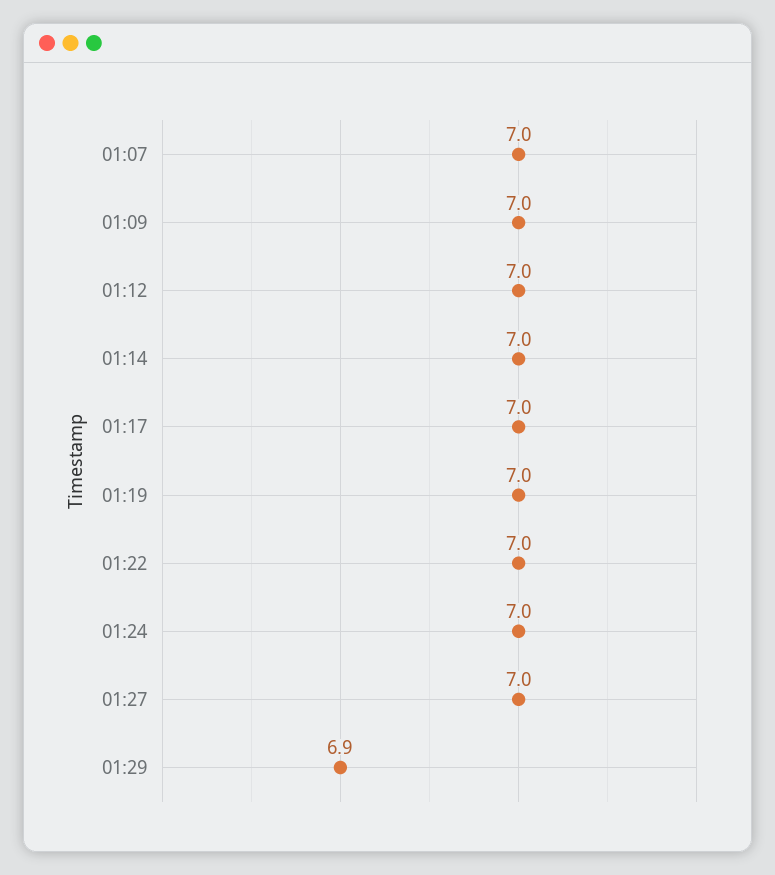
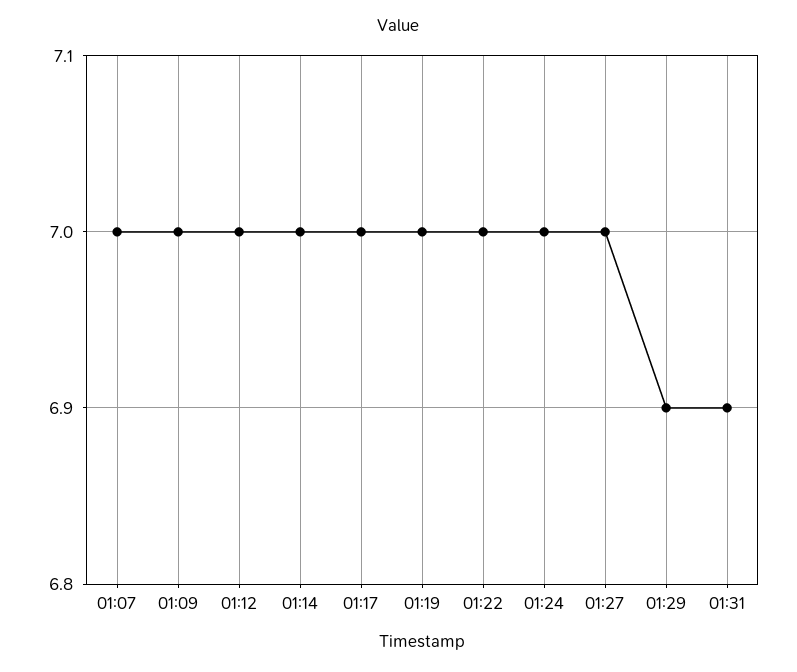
01:31: none -> 6.9

